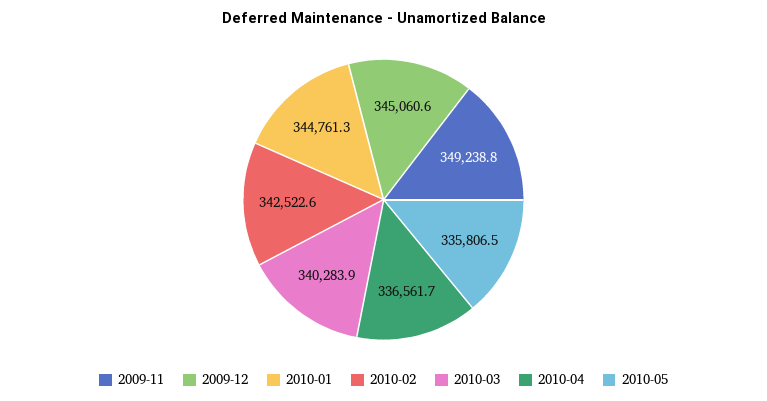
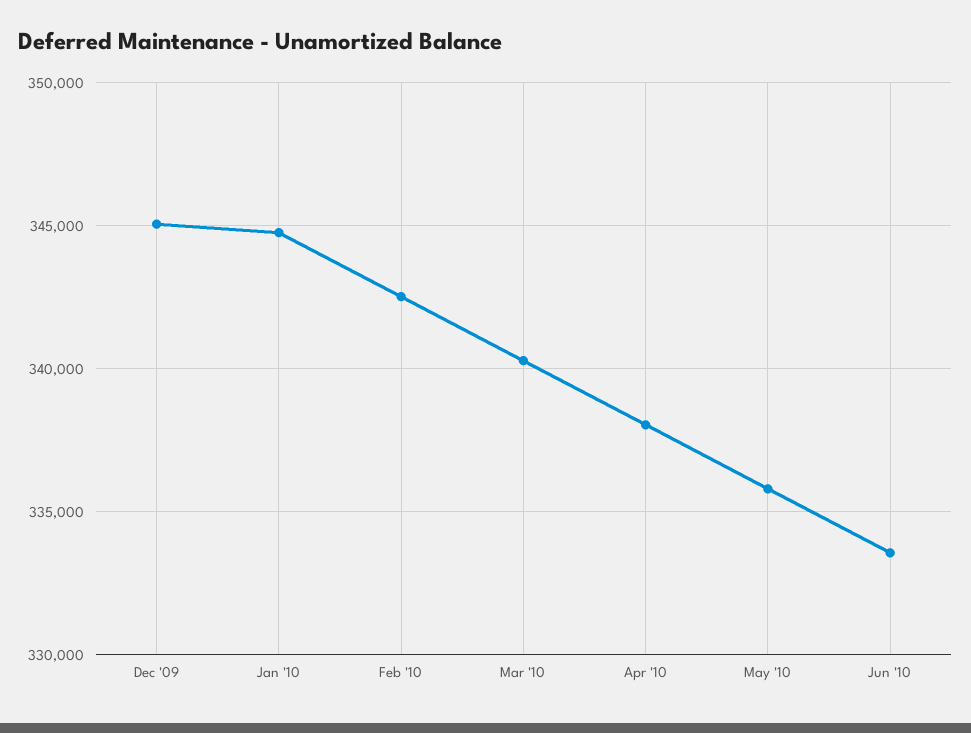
2009-11: 349238.8 -> none
2010-04: 336561.7 -> 338000
Jun '10: none -> 333500

